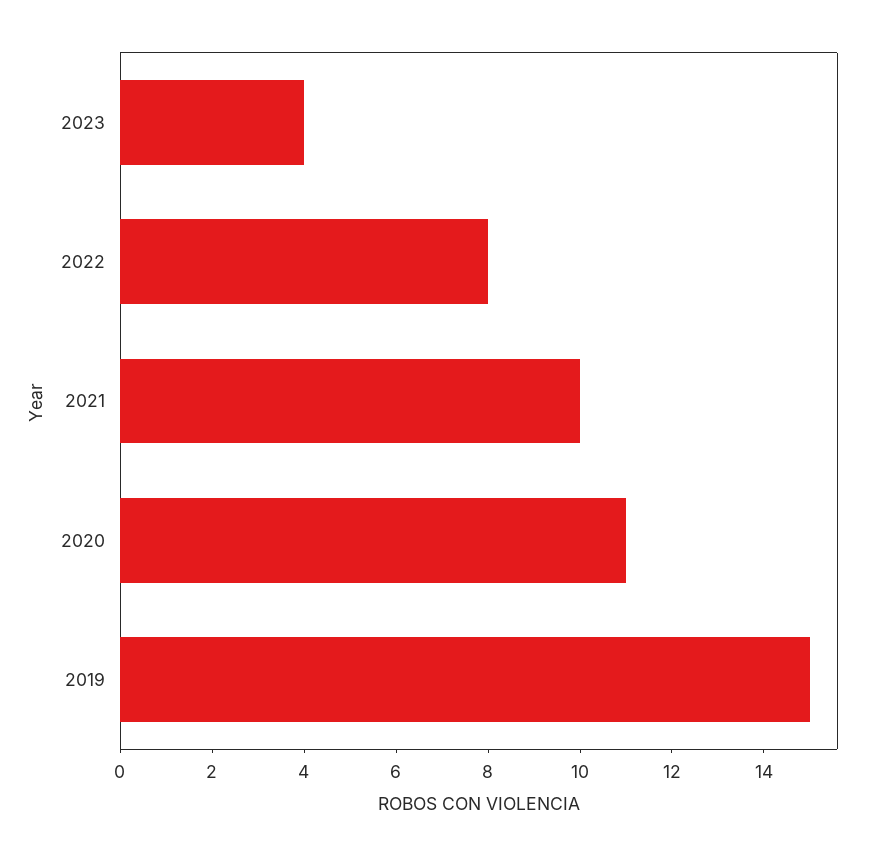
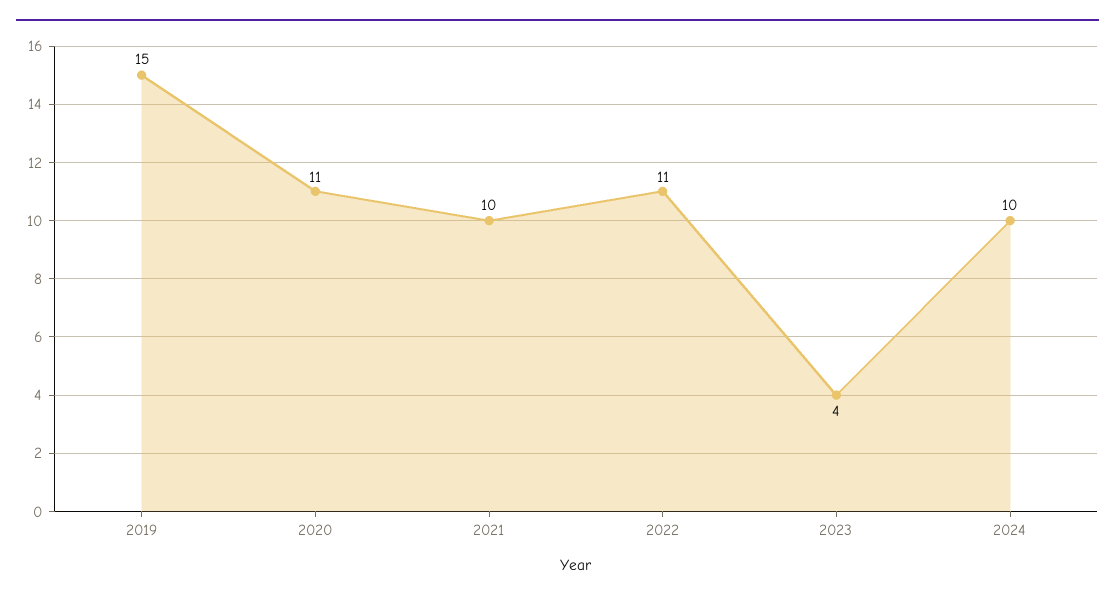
2022: 8 -> 11
2024: none -> 10

